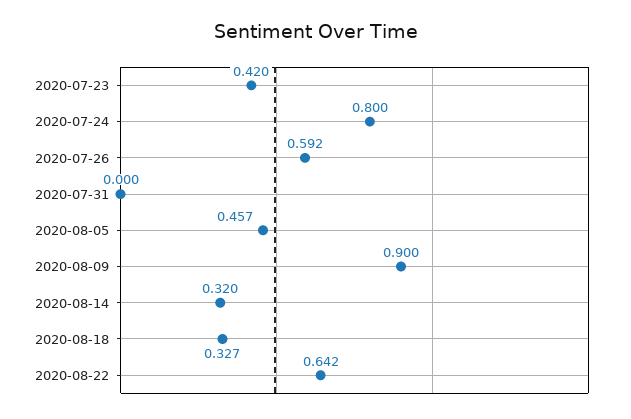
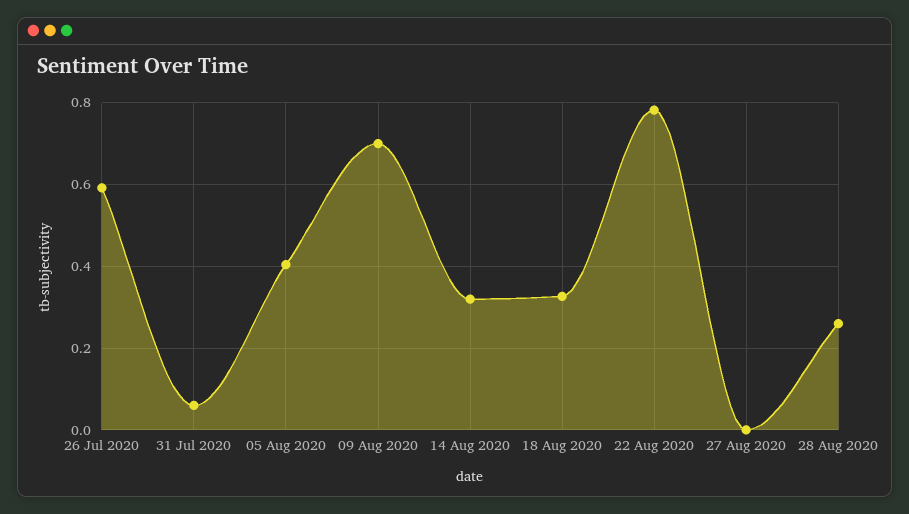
2020-07-23: 0.42 -> none
2020-07-24: 0.8 -> none
2020-07-31: 0 -> 0.06
2020-08-05: 0.457 -> 0.4
2020-08-09: 0.9 -> 0.7
2020-08-22: 0.642 -> 0.78
27 Aug 2020: none -> 0
28 Aug 2020: none -> 0.26

